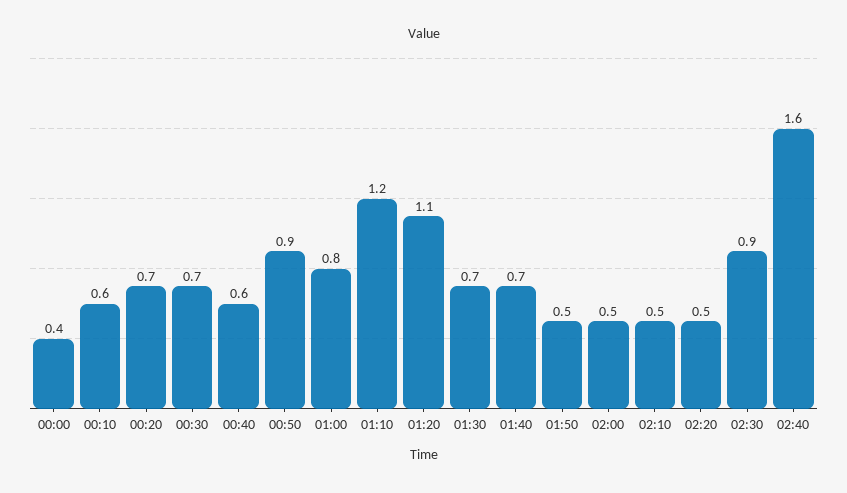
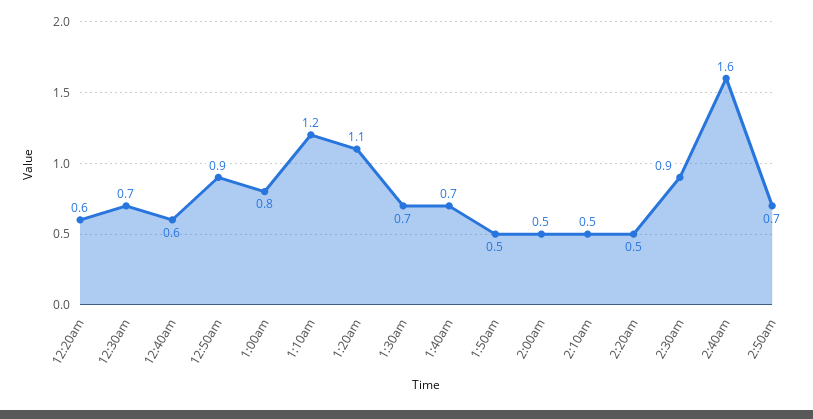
00:00: 0.4 -> none
00:10: 0.6 -> none
00:20: 0.7 -> 0.6
2:50am: none -> 0.7

